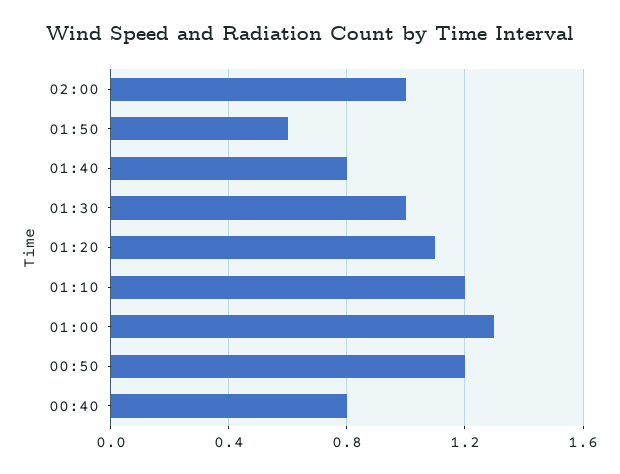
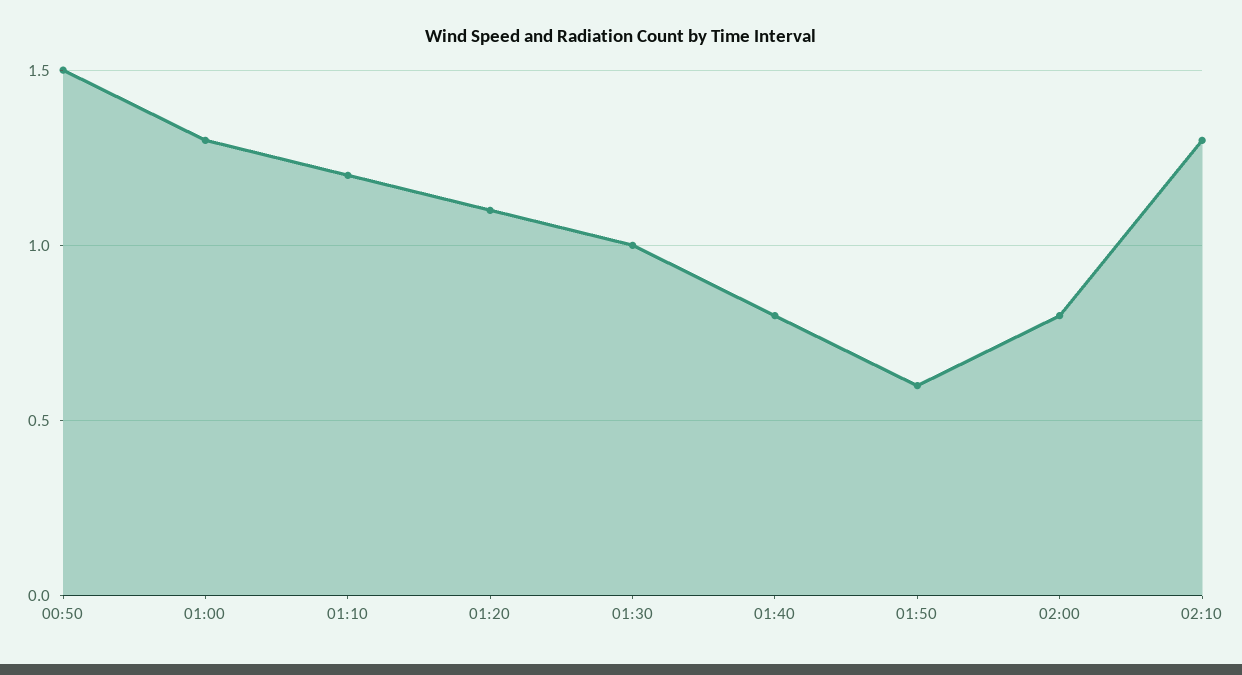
02:00: 1 -> 0.8
00:50: 1.2 -> 1.5
00:40: 0.8 -> none
02:10: none -> 1.3

